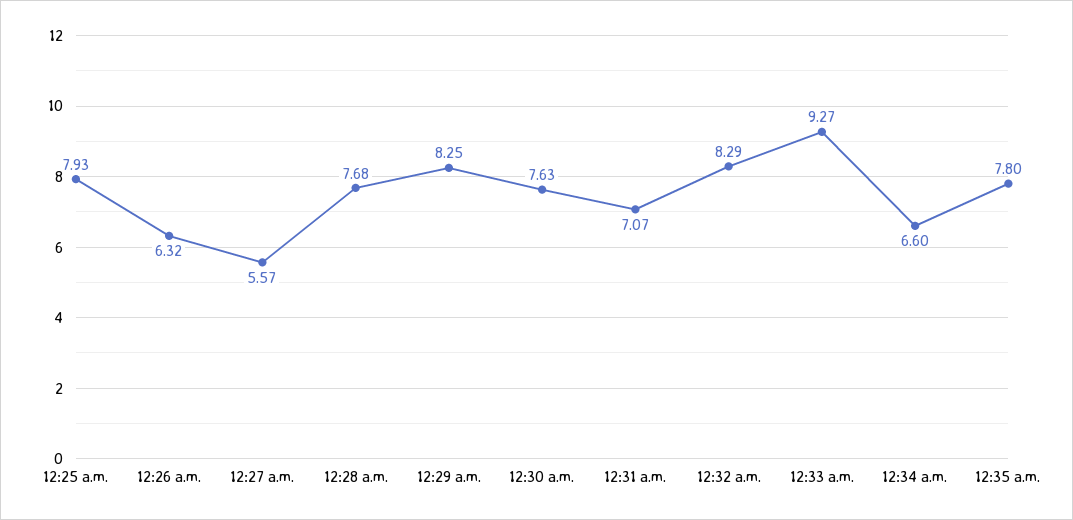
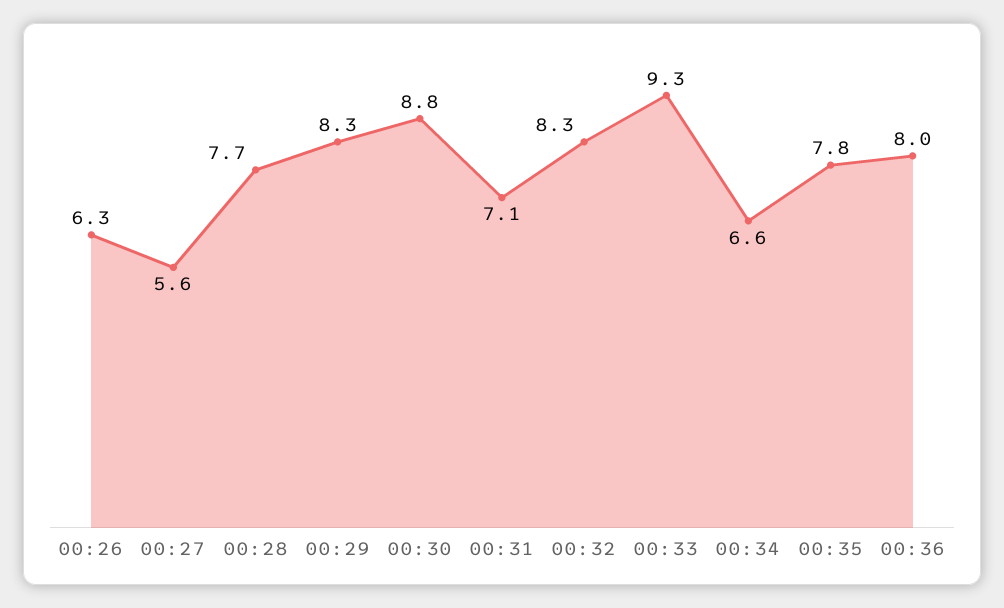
12:25 a.m.: 7.93 -> none
12:30 a.m.: 7.63 -> 8.8
00:36: none -> 8

